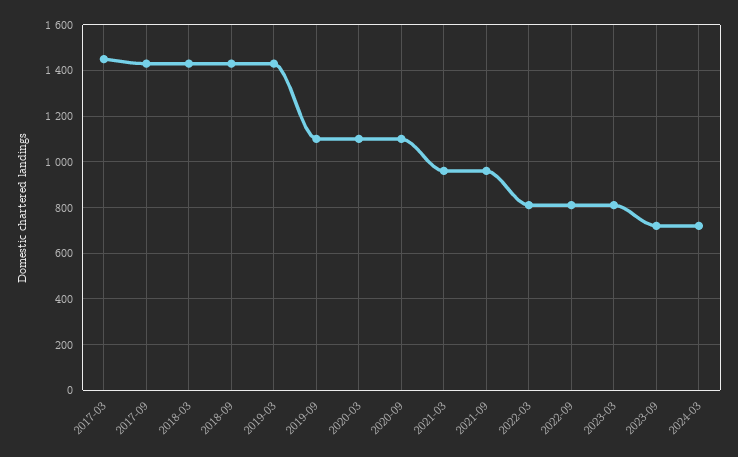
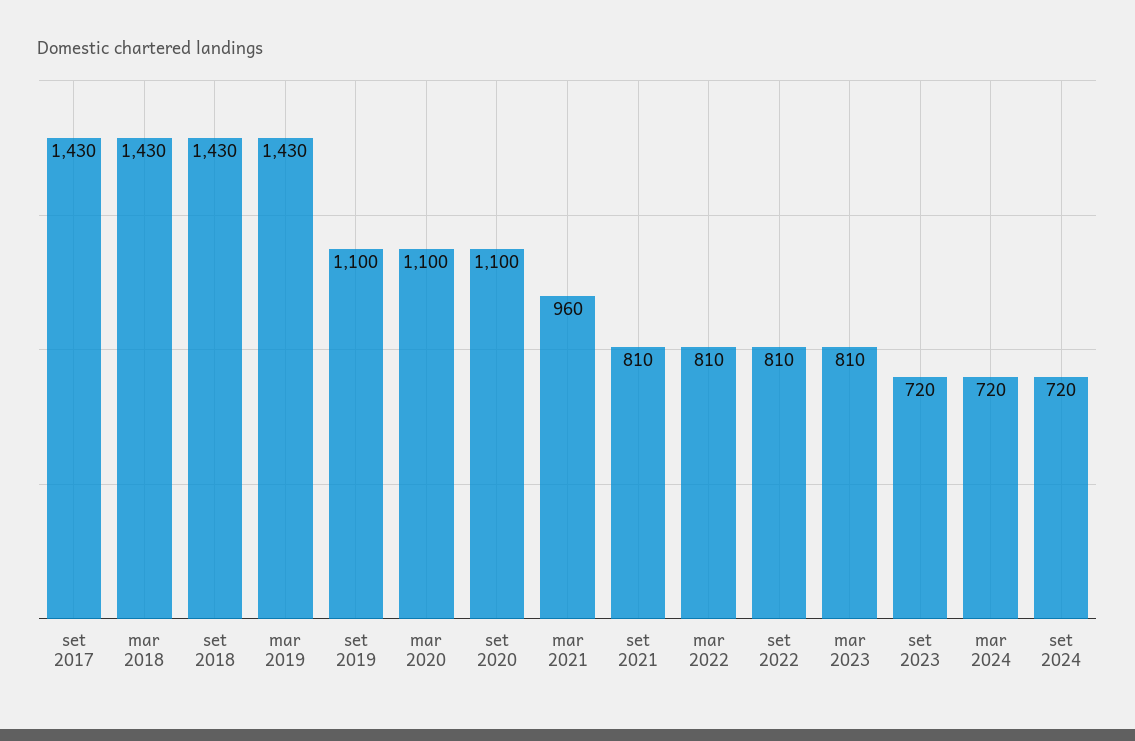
2017-03: 1450 -> none
2021-09: 950 -> 810
set 2024: none -> 720

